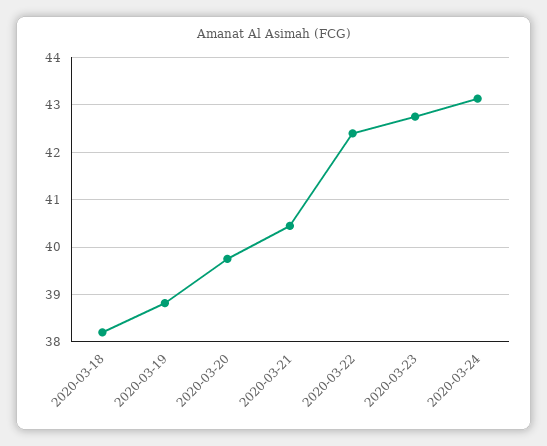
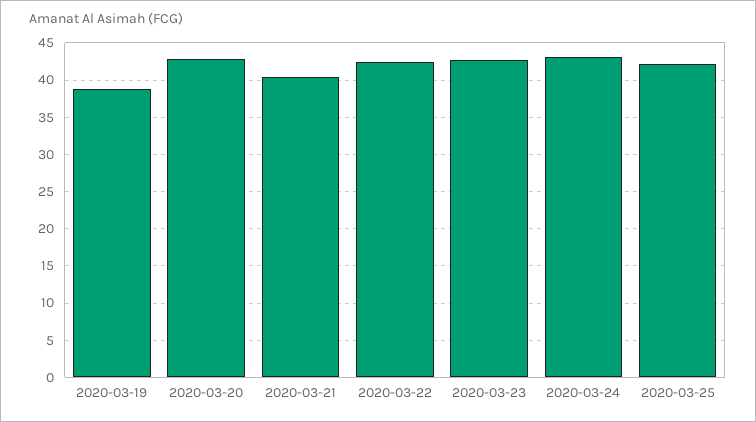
2020-03-18: 38.2 -> none
2020-03-20: 39.8 -> 43
2020-03-25: none -> 42

